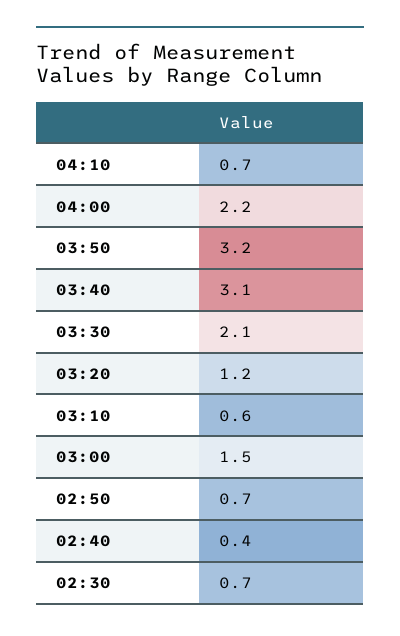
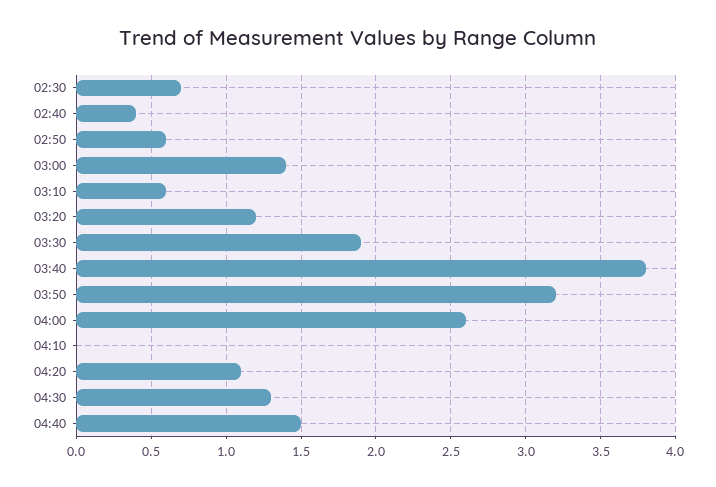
04:10: 0.7 -> 0
04:00: 2.2 -> 2.6
03:40: 3.1 -> 3.8
03:30: 2.1 -> 1.9
03:00: 1.5 -> 1.4
02:50: 0.7 -> 0.6
04:20: none -> 1.1
04:30: none -> 1.3
04:40: none -> 1.5

